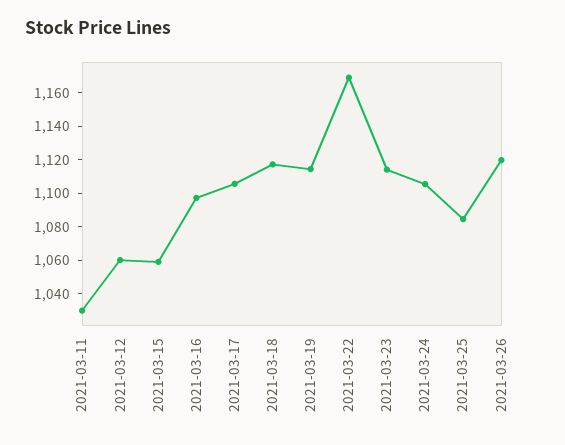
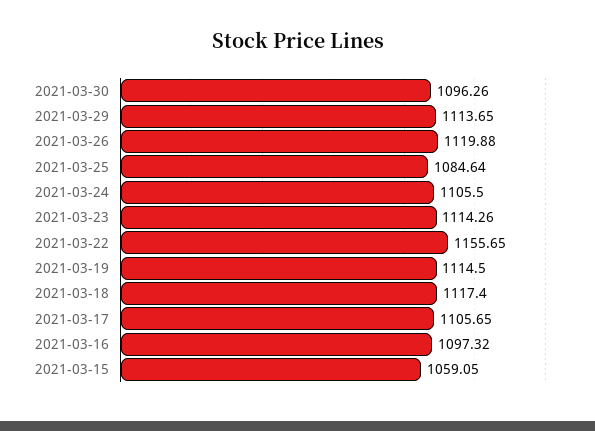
2021-03-11: 1030 -> none
2021-03-12: 1060 -> none
2021-03-22: 1170 -> 1155.65
2021-03-30: none -> 1096.26
2021-03-29: none -> 1113.65

